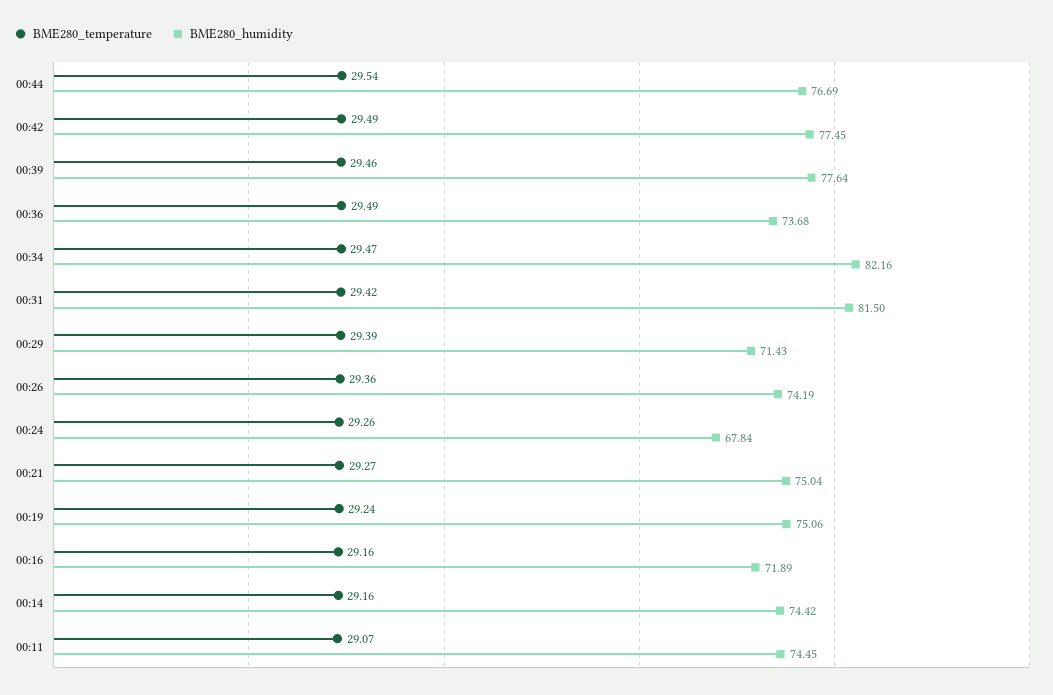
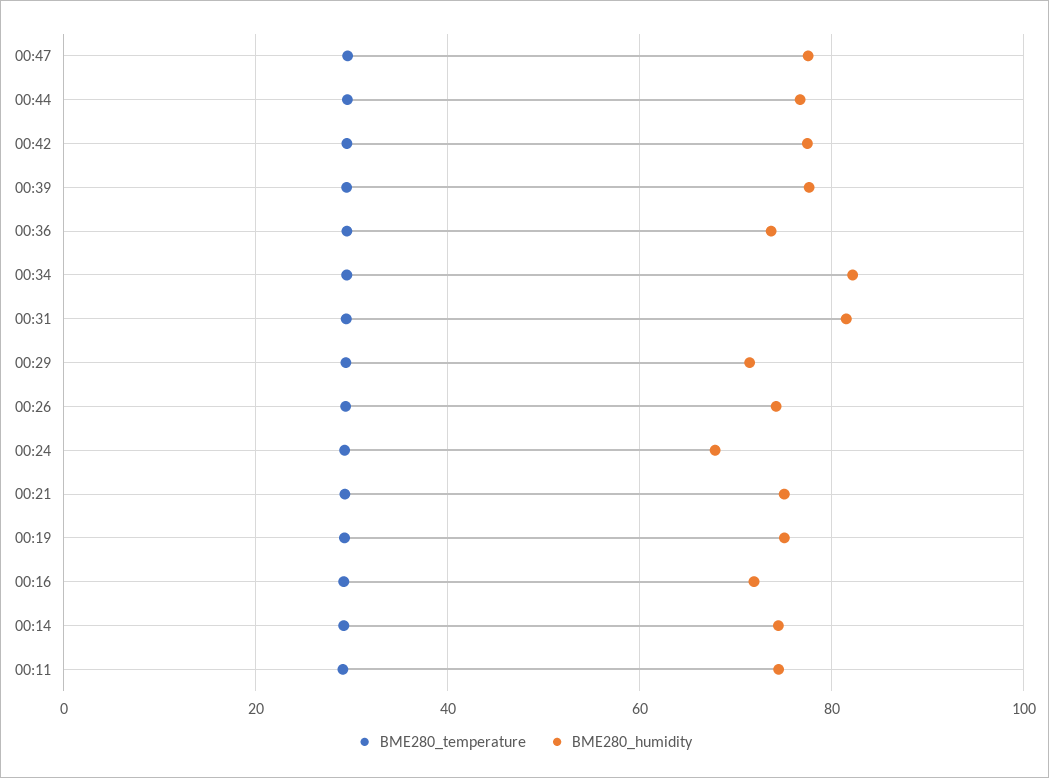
BME280_temperature, 00:47: none -> 30
BME280_humidity, 00:47: none -> 78

